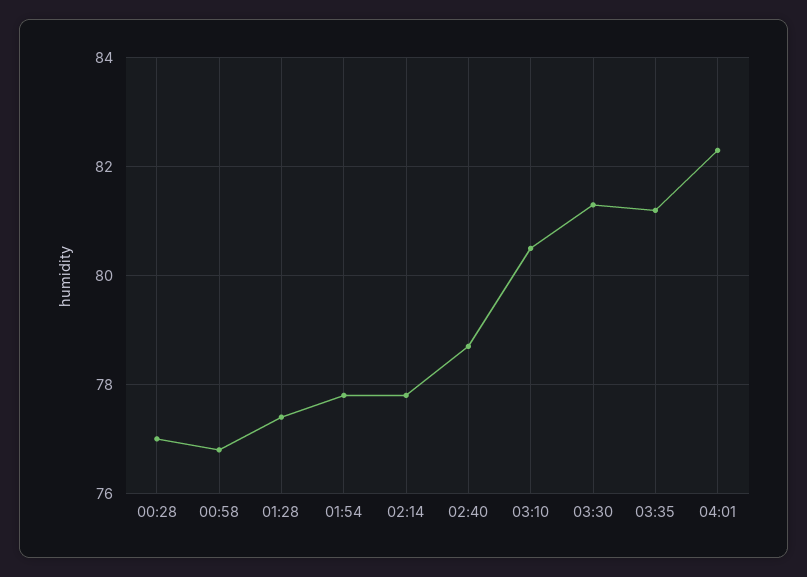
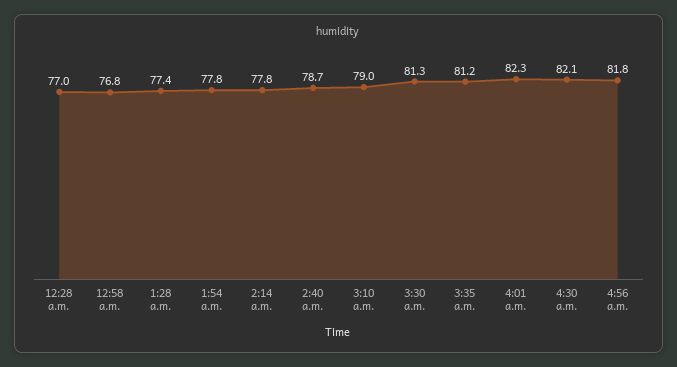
03:10: 80.5 -> 79
4:30 a.m.: none -> 82.1
4:56 a.m.: none -> 81.8

